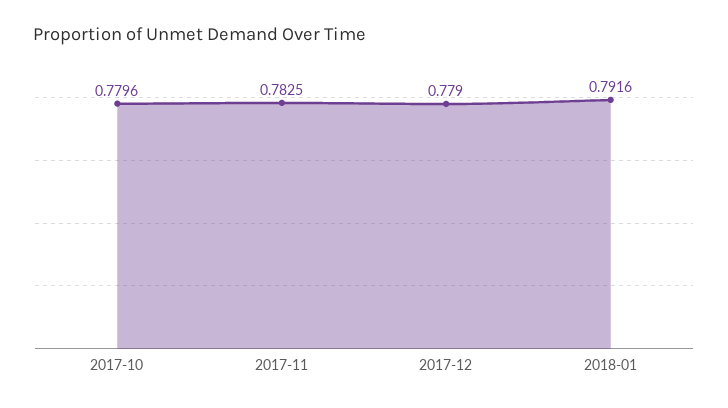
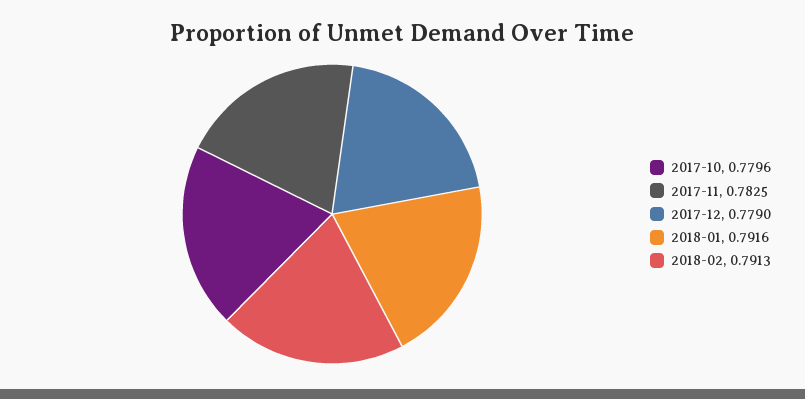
2018-02: none -> 0.7913

